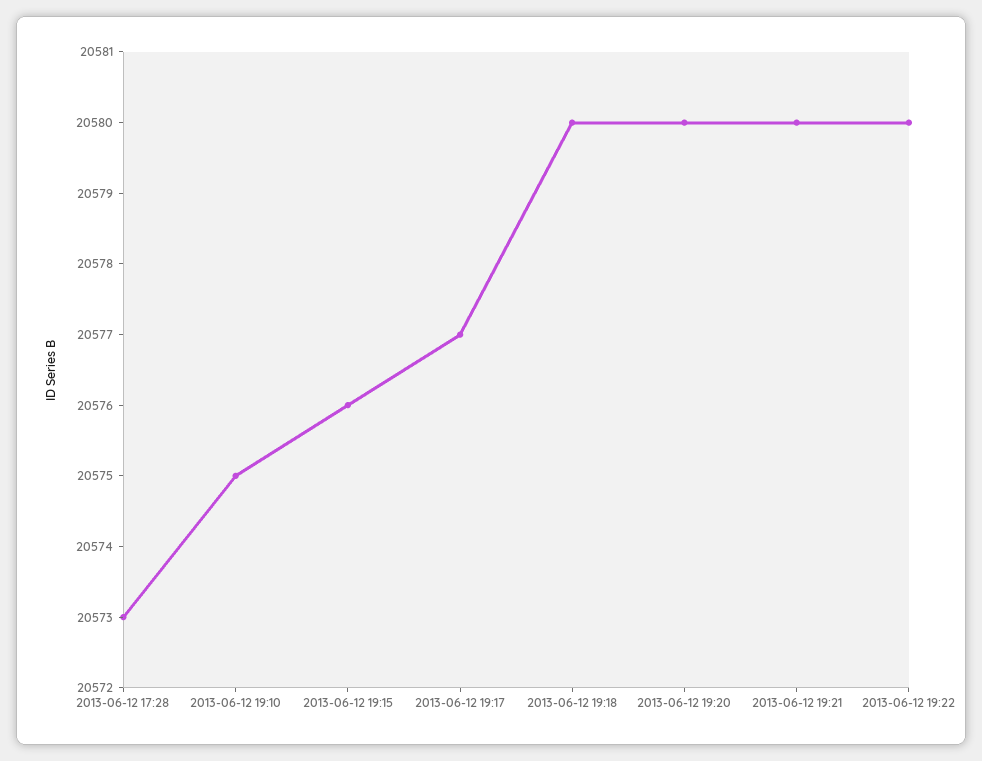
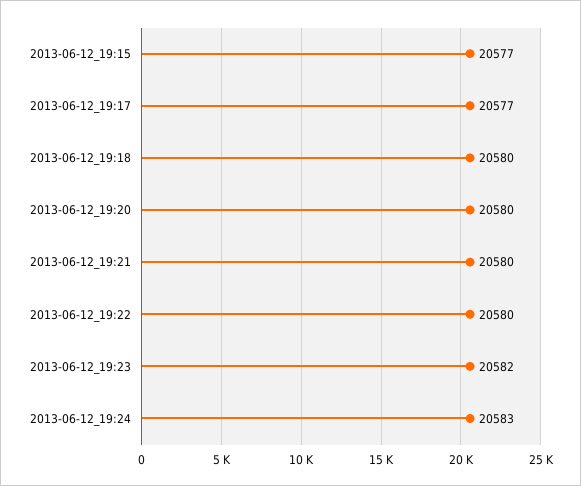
2013-06-12 17:28: 20573 -> none
2013-06-12 19:10: 20575 -> none
2013-06-12 19:15: 20576 -> 20577
2013-06-12_19:23: none -> 20582
2013-06-12_19:24: none -> 20583

